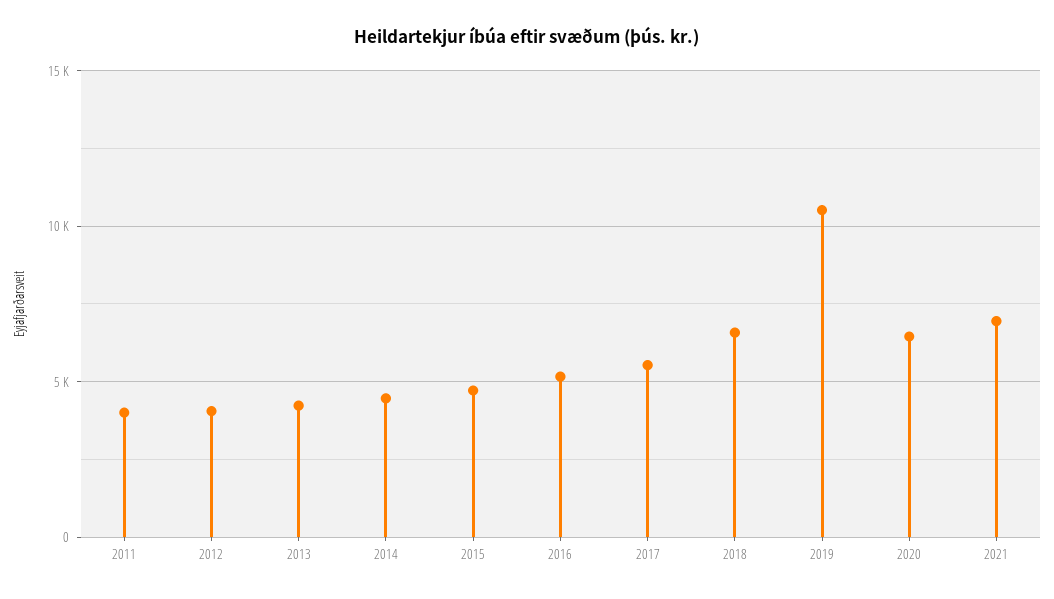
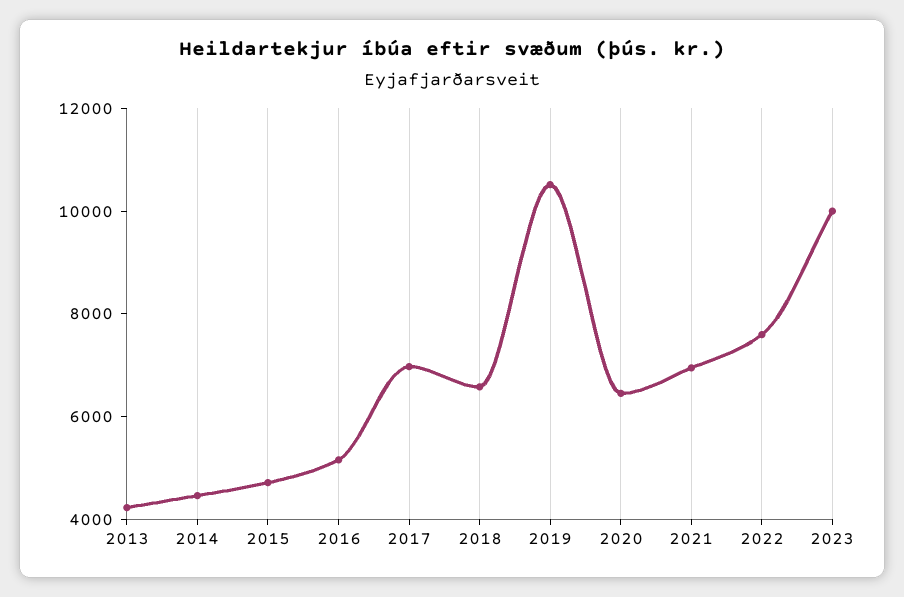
2011: 4000 -> none
2012: 4000 -> none
2017: 5500 -> 7000
2022: none -> 7500
2023: none -> 10000

